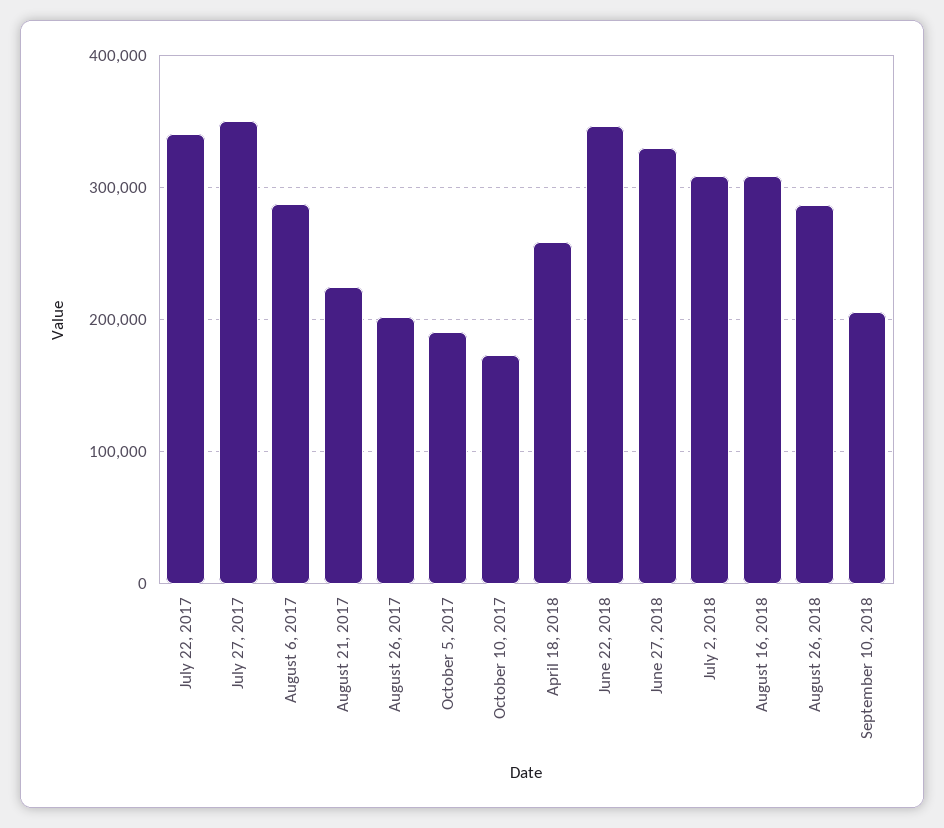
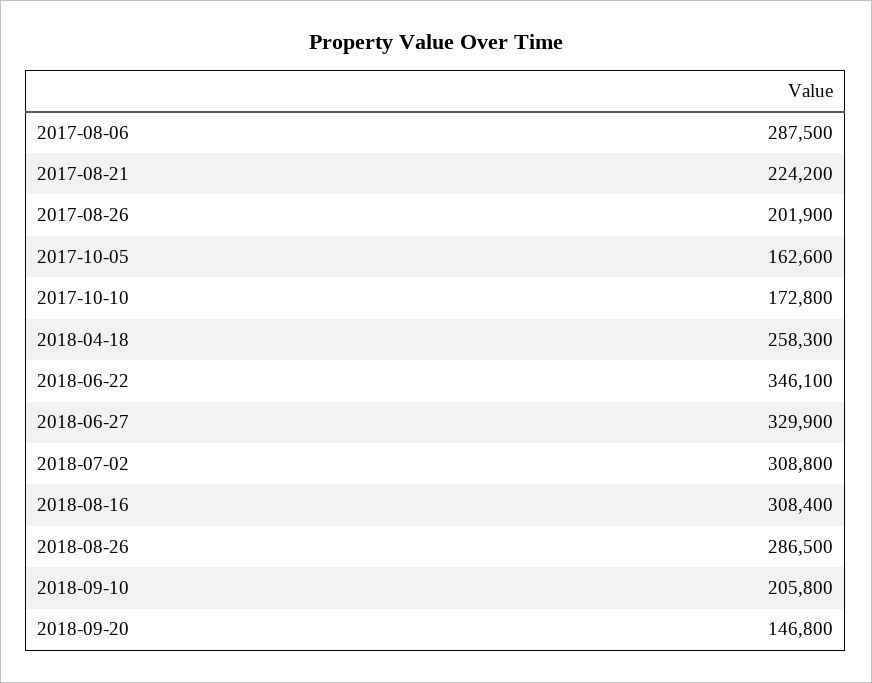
July 22, 2017: 340000 -> none
July 27, 2017: 350000 -> none
October 5, 2017: 190000 -> 162600
2018-09-20: none -> 146800

